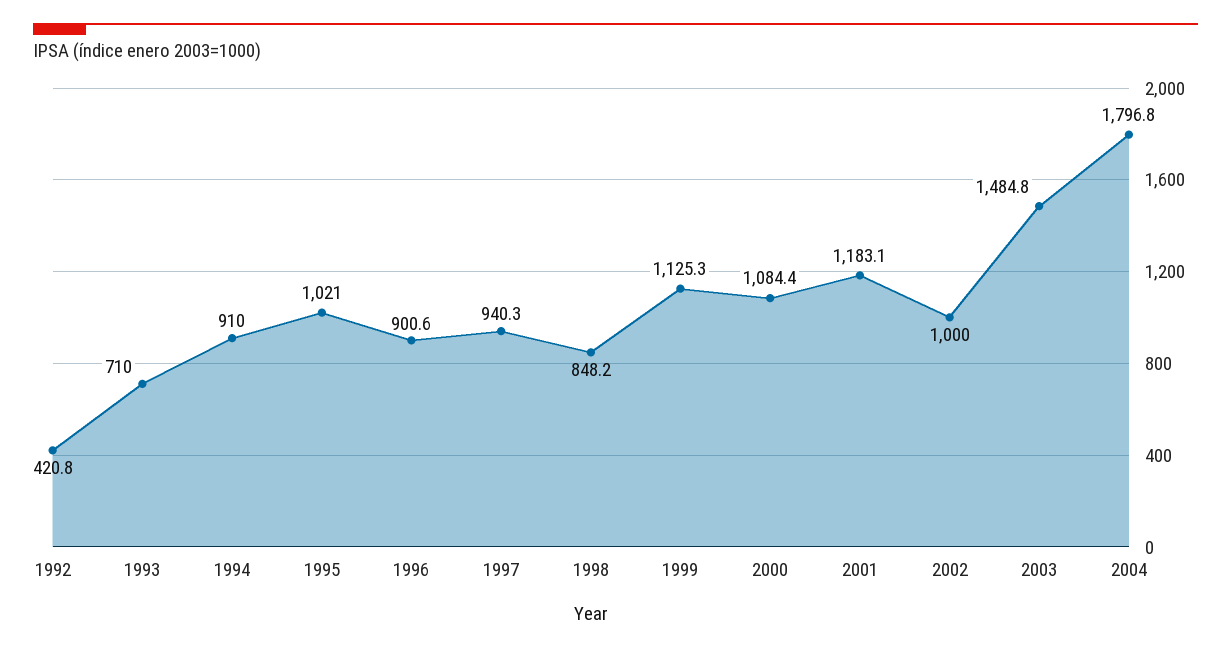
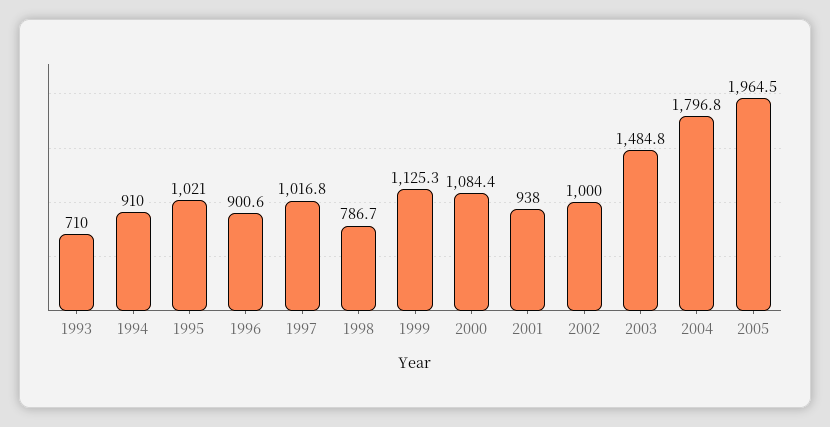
1992: 420.8 -> none
1997: 940.3 -> 1016.8
1998: 848.2 -> 786.7
2001: 1183.1 -> 938
2005: none -> 1964.5

